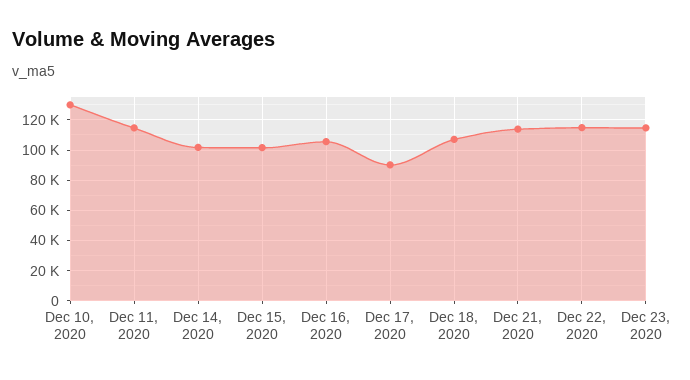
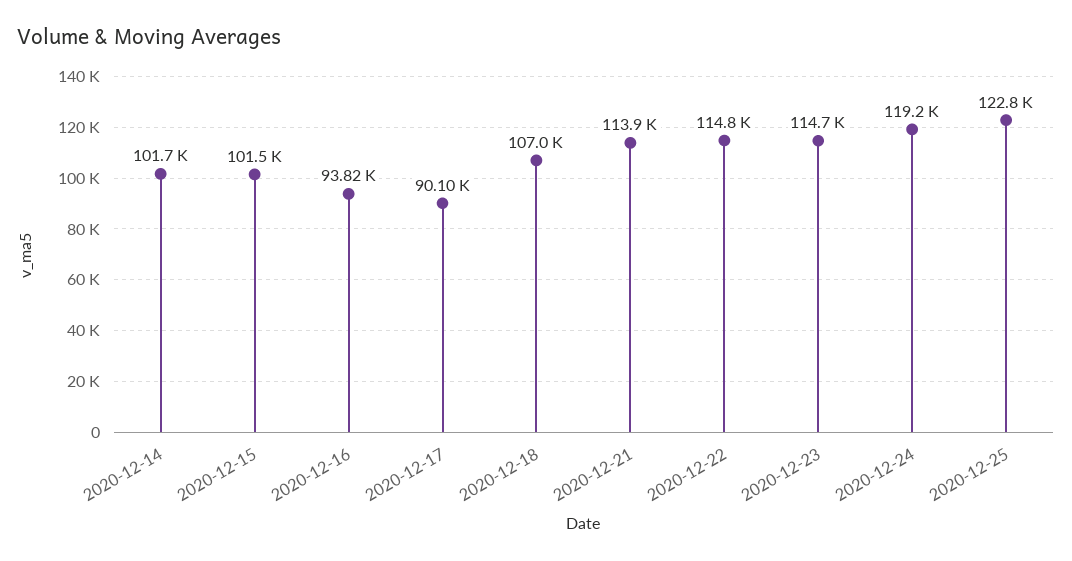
Dec 10, 2020: 130000 -> none
Dec 11, 2020: 115000 -> none
Dec 16, 2020: 105000 -> 93820
2020-12-24: none -> 119200
2020-12-25: none -> 122800

